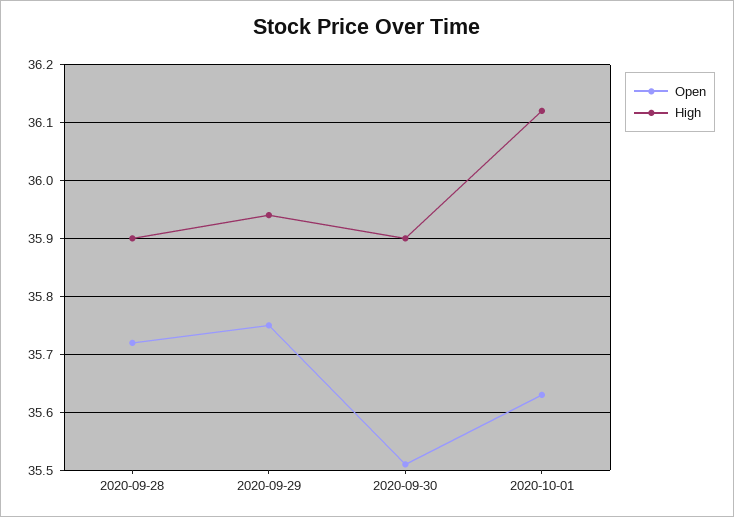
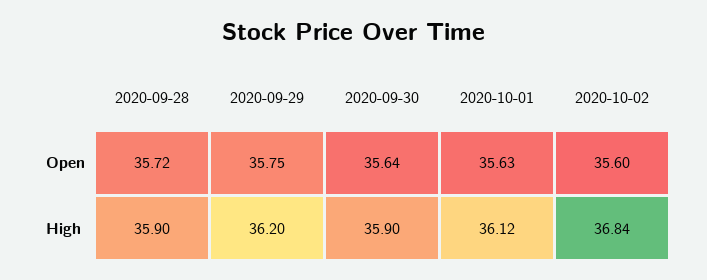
High, 2020-09-29: 35.95 -> 36.2
Open, 2020-09-30: 35.5 -> 35.64
Open, 2020-10-02: none -> 35.6
High, 2020-10-02: none -> 36.84

